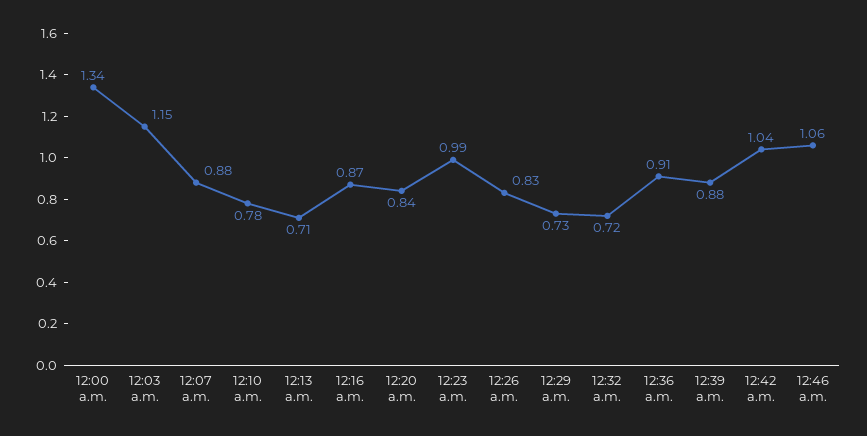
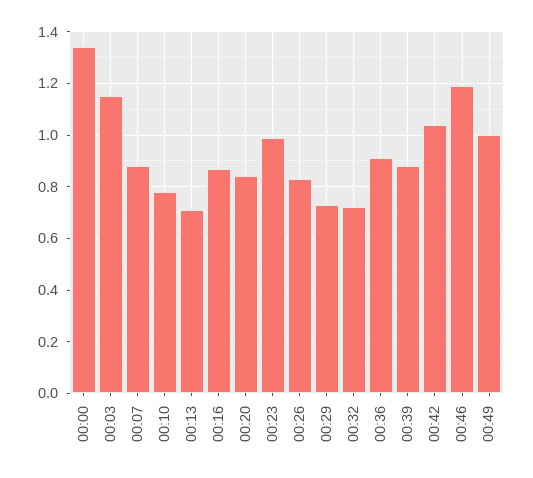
12:46 a.m.: 1.06 -> 1.2
00:49: none -> 1

